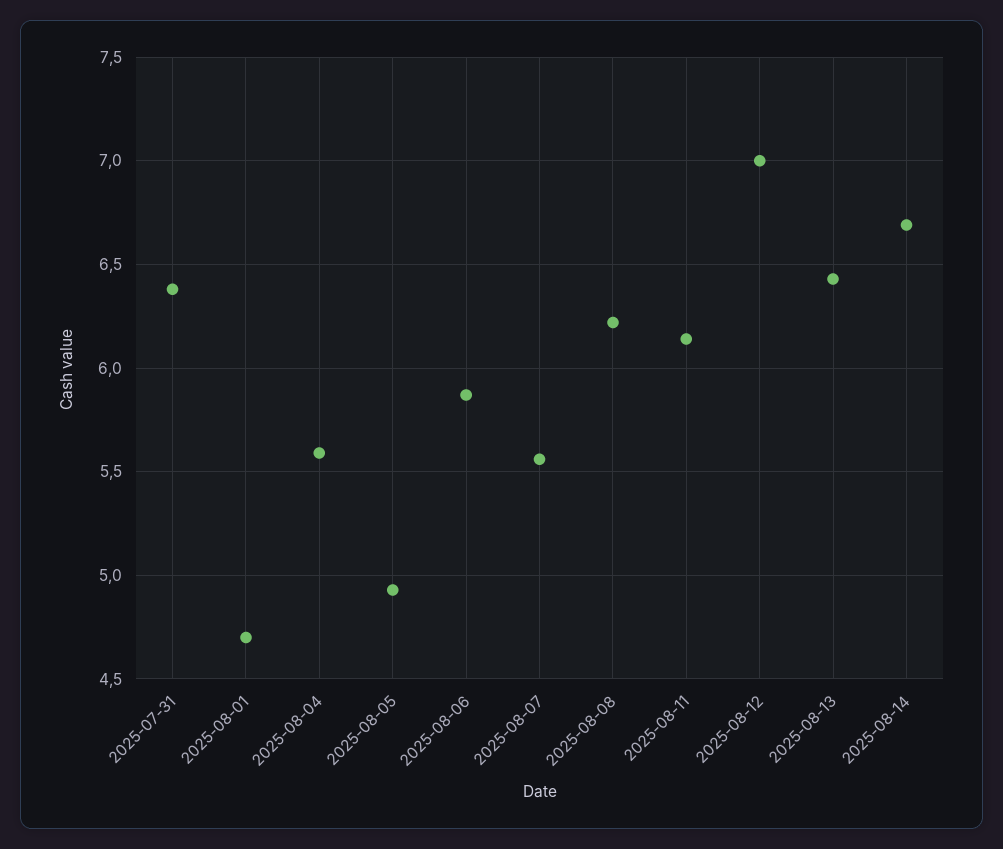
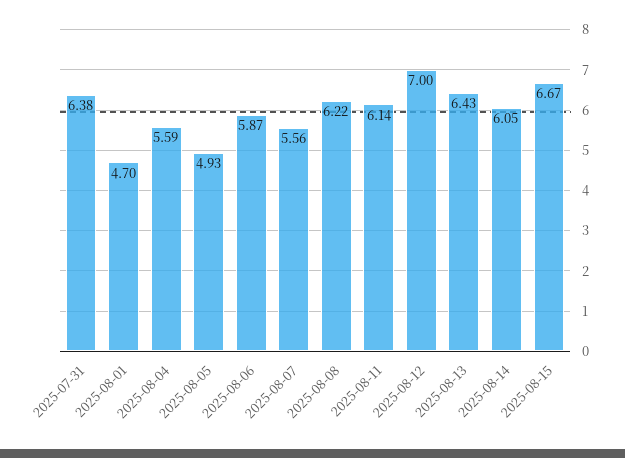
2025-08-14: 6.7 -> 6.05
2025-08-15: none -> 6.67

